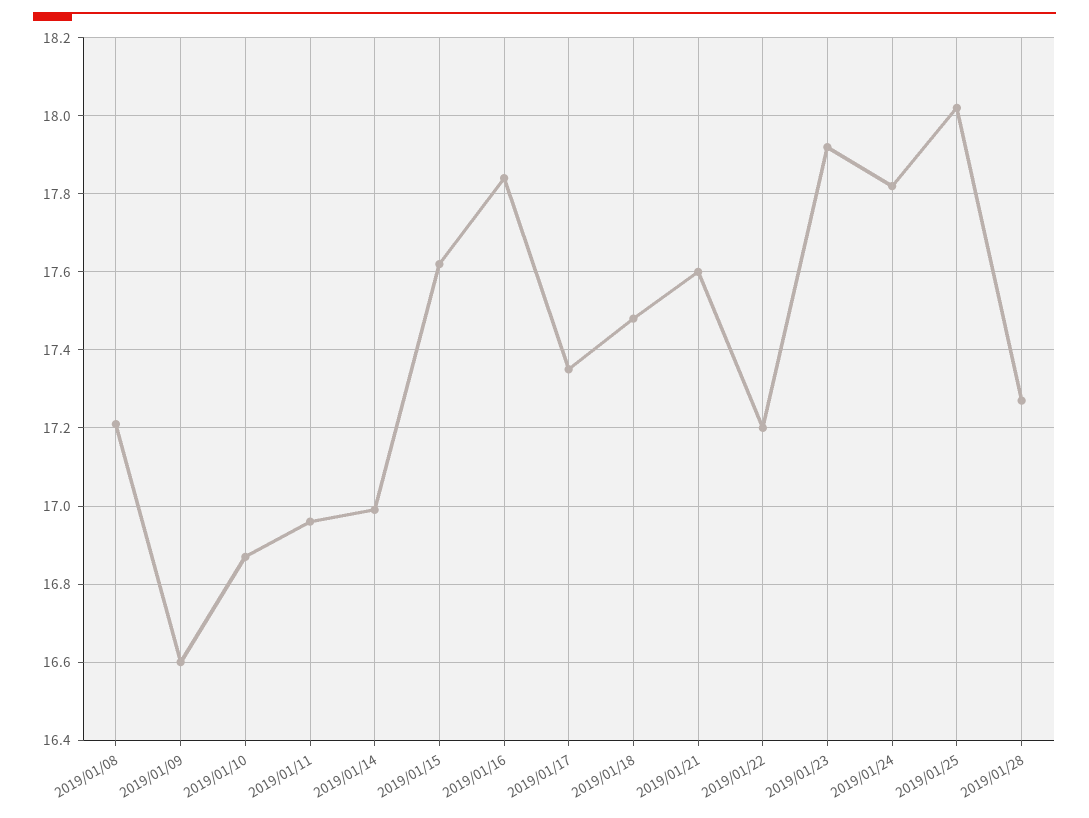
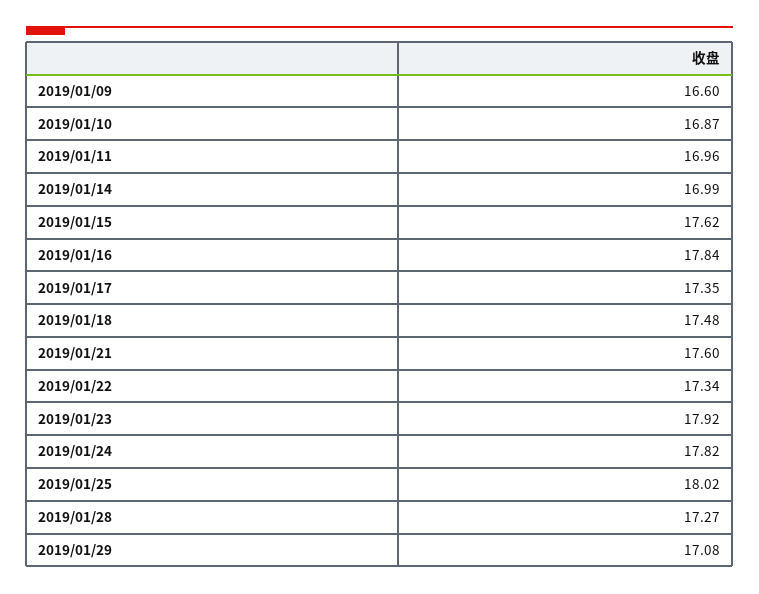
2019/01/08: 17.2 -> none
2019/01/22: 17.2 -> 17.34
2019/01/29: none -> 17.08

